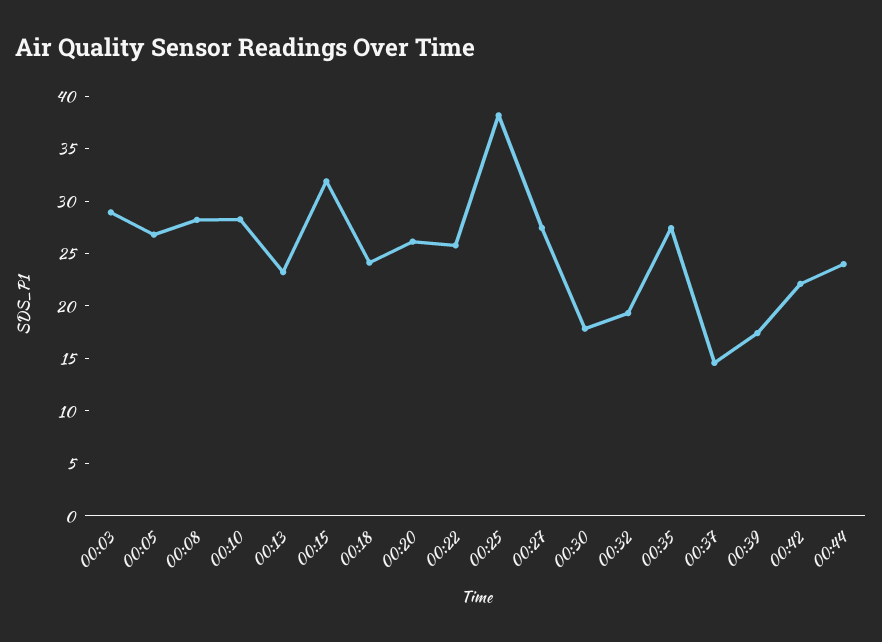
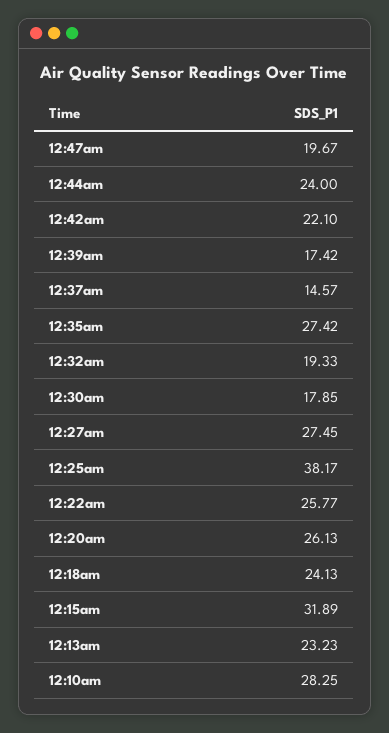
00:03: 29 -> none
00:05: 27 -> none
00:08: 28 -> none
12:47am: none -> 19.67

